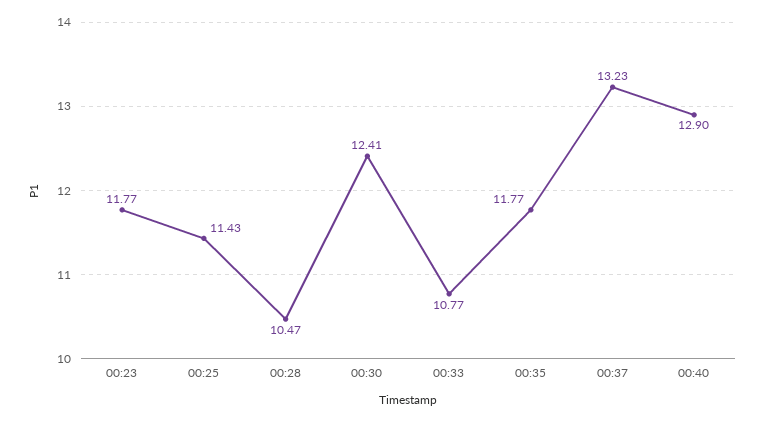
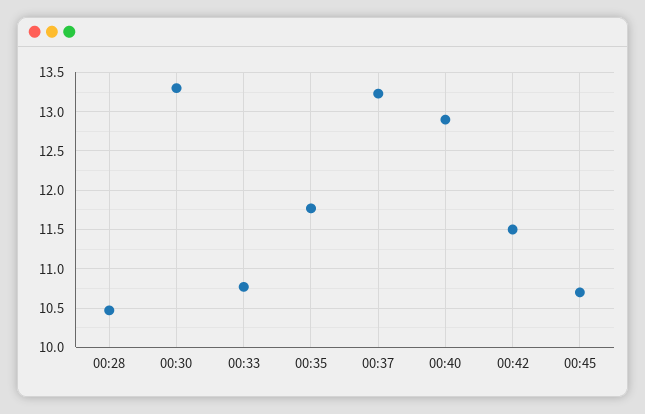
00:23: 11.77 -> none
00:25: 11.43 -> none
00:30: 12.41 -> 13.3
00:42: none -> 11.5
00:45: none -> 10.7

